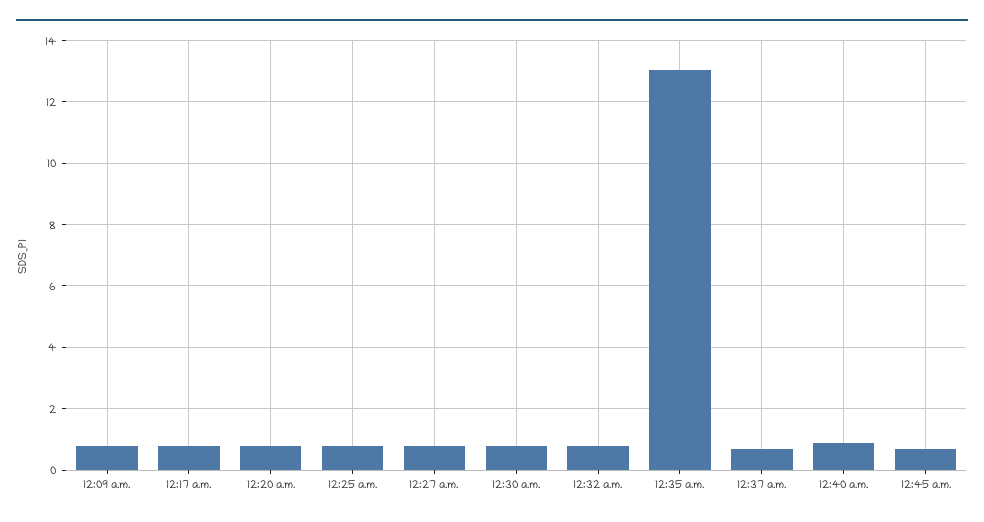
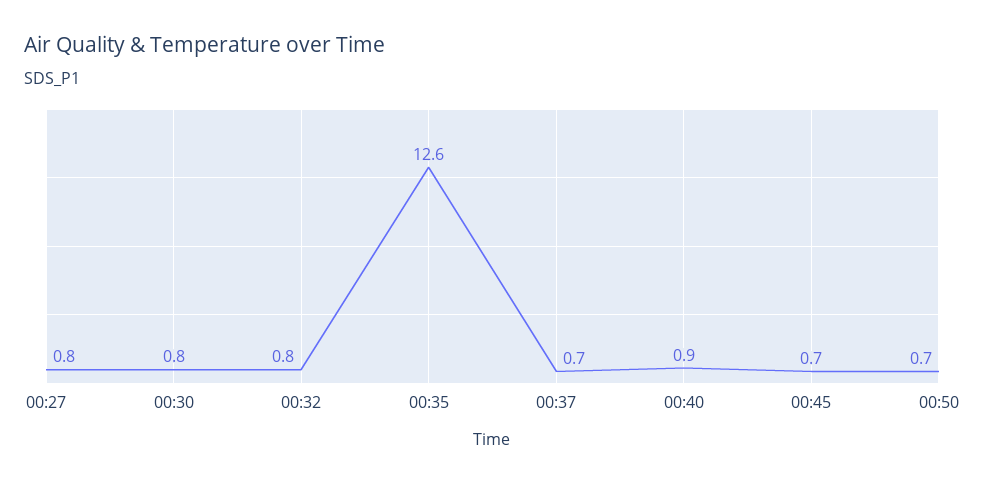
12:09 a.m.: 0.8 -> none
12:17 a.m.: 0.8 -> none
12:20 a.m.: 0.8 -> none
12:25 a.m.: 0.8 -> none
12:35 a.m.: 13 -> 12.6
00:50: none -> 0.7

